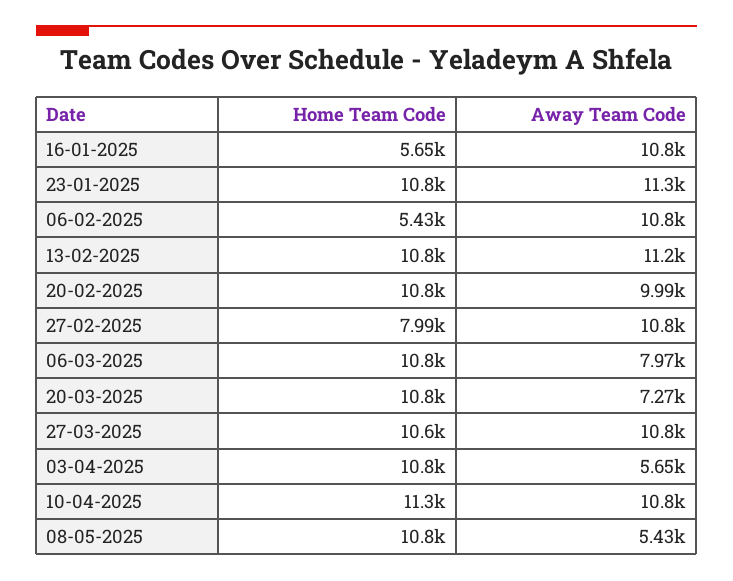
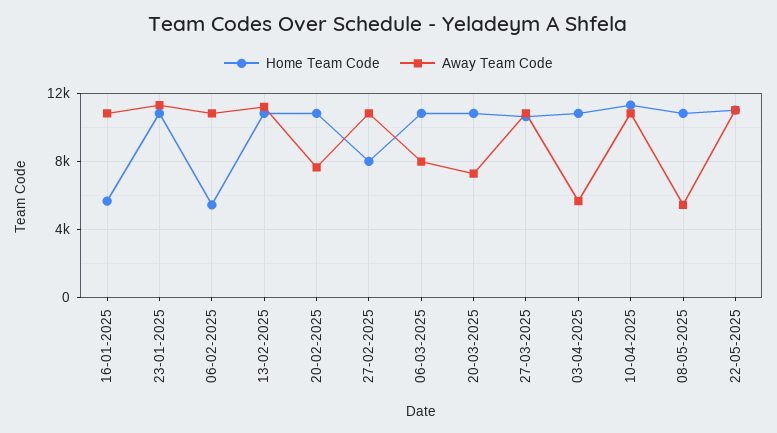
Away Team Code, 20-02-2025: 9990 -> 7500
Home Team Code, 22-05-2025: none -> 11000
Away Team Code, 22-05-2025: none -> 11000

